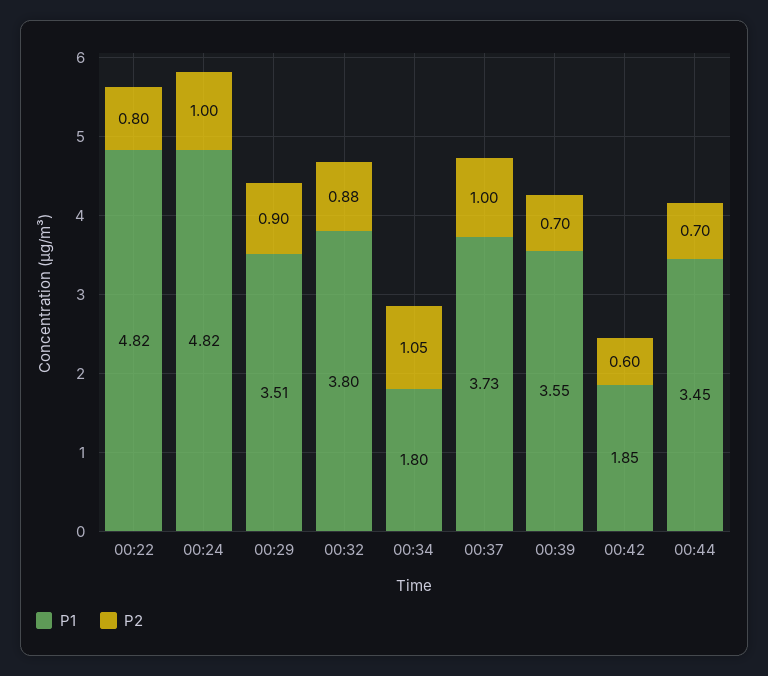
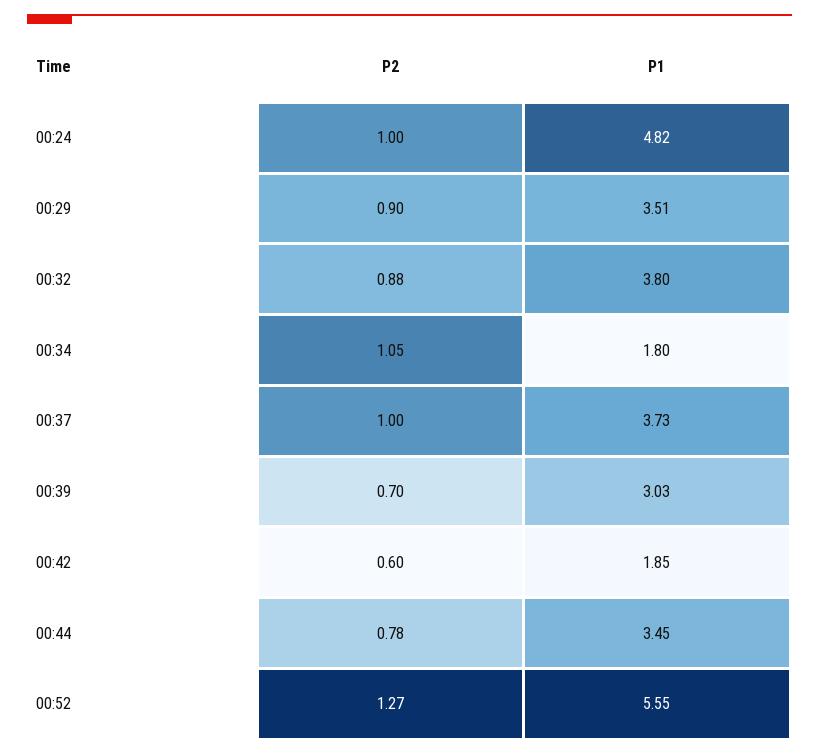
P1, 00:22: 4.82 -> none
P2, 00:22: 0.8 -> none
P1, 00:39: 3.55 -> 3.03
P2, 00:44: 0.7 -> 0.78
P2, 00:52: none -> 1.27
P1, 00:52: none -> 5.55

